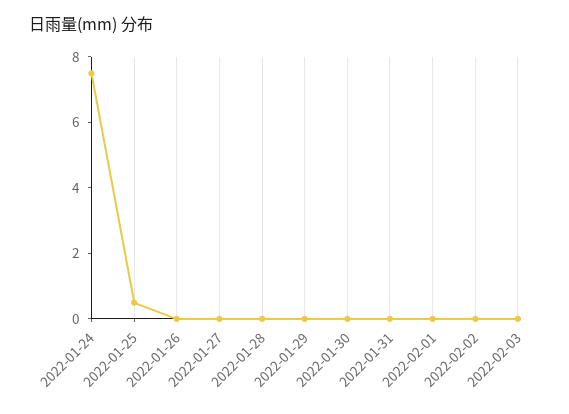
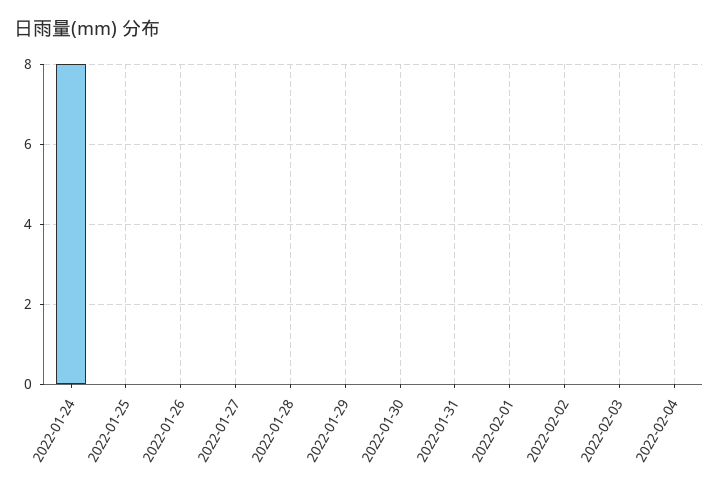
2022-01-24: 7.5 -> 8
2022-01-25: 0.5 -> 0
2022-02-04: none -> 0

